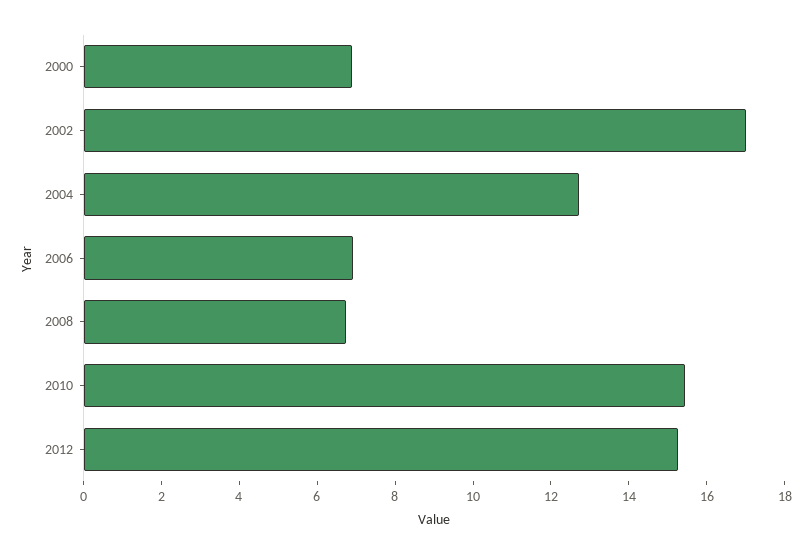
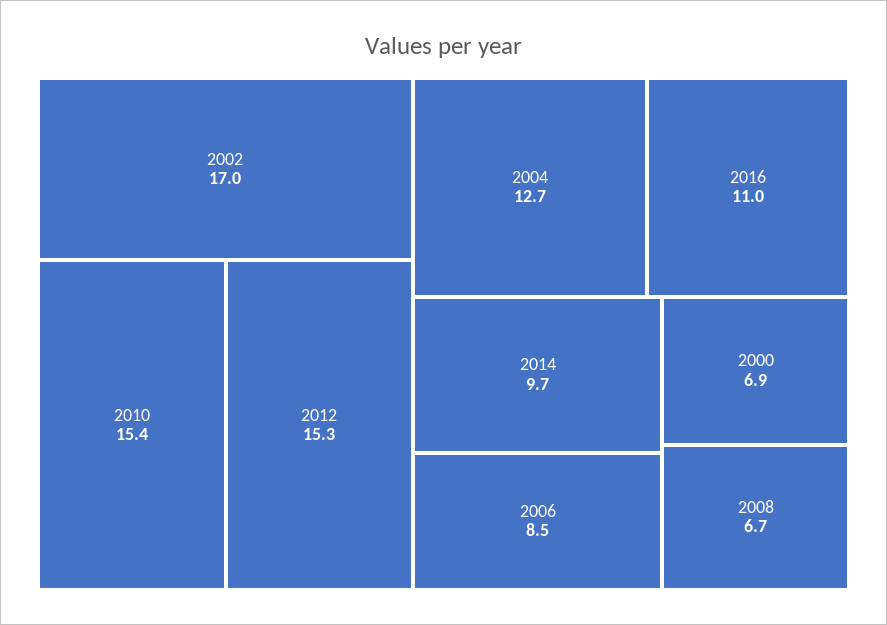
2006: 7 -> 8.5
2016: none -> 11
2014: none -> 9.7

